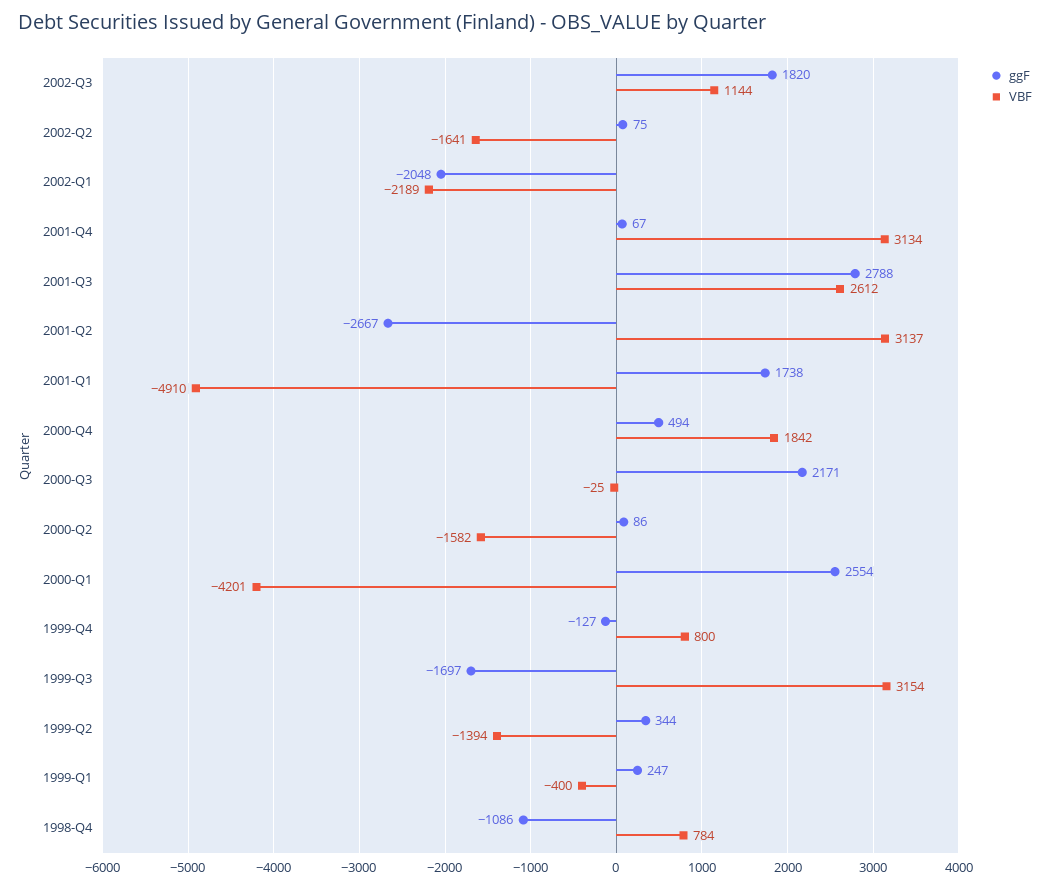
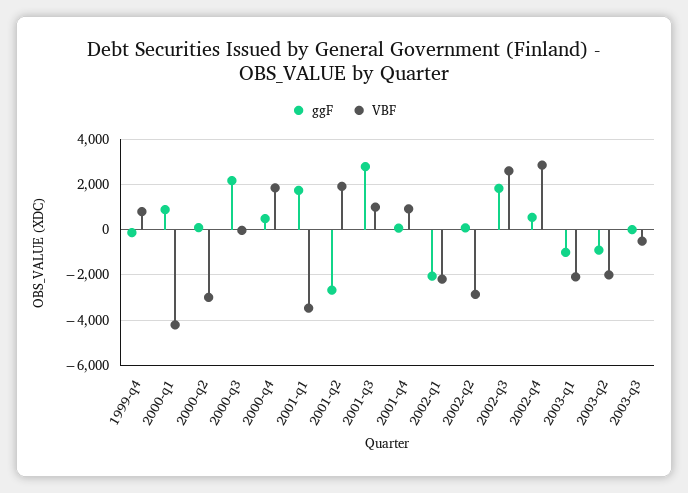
VBF, 2002-Q3: 1144 -> 2500
VBF, 2002-Q2: -1641 -> -3000
VBF, 2001-Q4: 3134 -> 1000
VBF, 2001-Q3: 2612 -> 1000
VBF, 2001-Q2: 3137 -> 2000
VBF, 2001-Q1: -4910 -> -3500
VBF, 2000-Q2: -1582 -> -3000
ggF, 2000-Q1: 2554 -> 1000
ggF, 1999-Q3: -1697 -> none
VBF, 1999-Q3: 3154 -> none
ggF, 1999-Q2: 344 -> none
VBF, 1999-Q2: -1394 -> none
ggF, 1999-Q1: 247 -> none
VBF, 1999-Q1: -400 -> none
ggF, 1998-Q4: -1086 -> none
VBF, 1998-Q4: 784 -> none
ggF, 2002-q4: none -> 500
VBF, 2002-q4: none -> 3000
ggF, 2003-q1: none -> -1000
VBF, 2003-q1: none -> -2000
ggF, 2003-q2: none -> -1000
VBF, 2003-q2: none -> -2000
ggF, 2003-q3: none -> 0
VBF, 2003-q3: none -> -500

